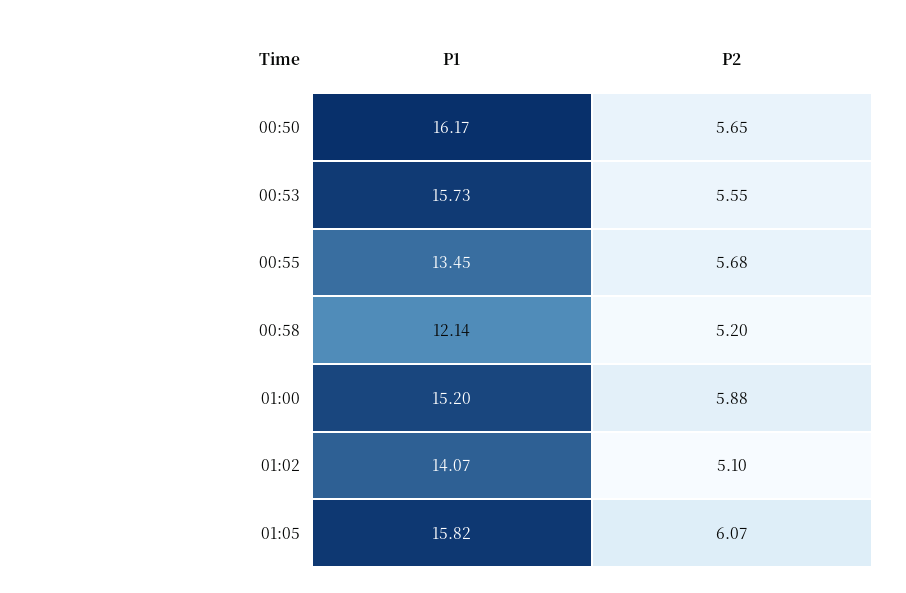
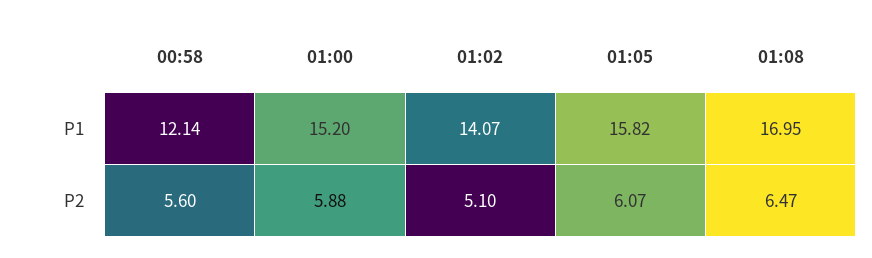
P1, 00:50: 16.17 -> none
P2, 00:50: 5.65 -> none
P1, 00:53: 15.73 -> none
P2, 00:53: 5.55 -> none
P1, 00:55: 13.45 -> none
P2, 00:55: 5.68 -> none
P2, 00:58: 5.2 -> 5.6
P1, 01:08: none -> 16.95
P2, 01:08: none -> 6.47

